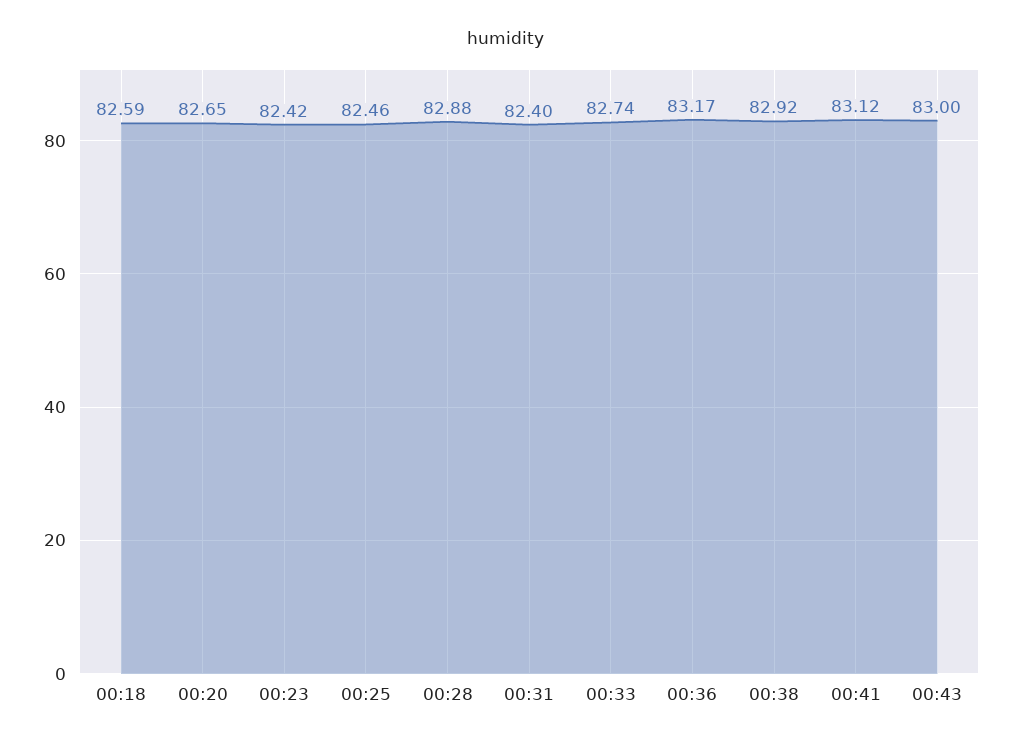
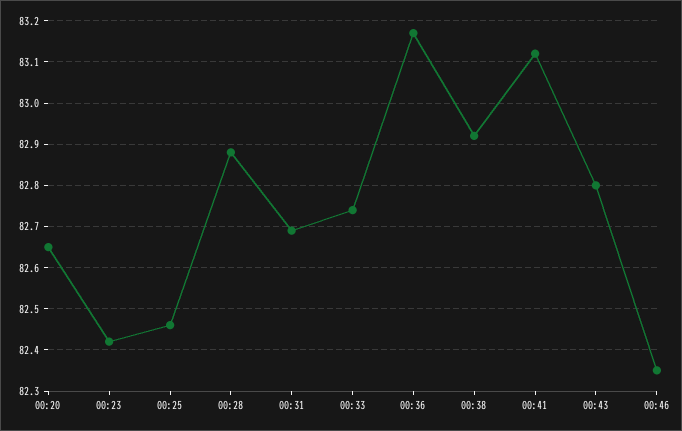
00:18: 82.59 -> none
00:31: 82.4 -> 82.7
00:43: 83 -> 82.8
00:46: none -> 82.35

